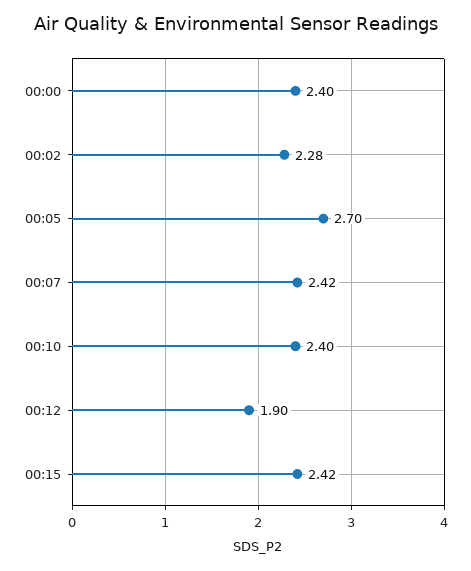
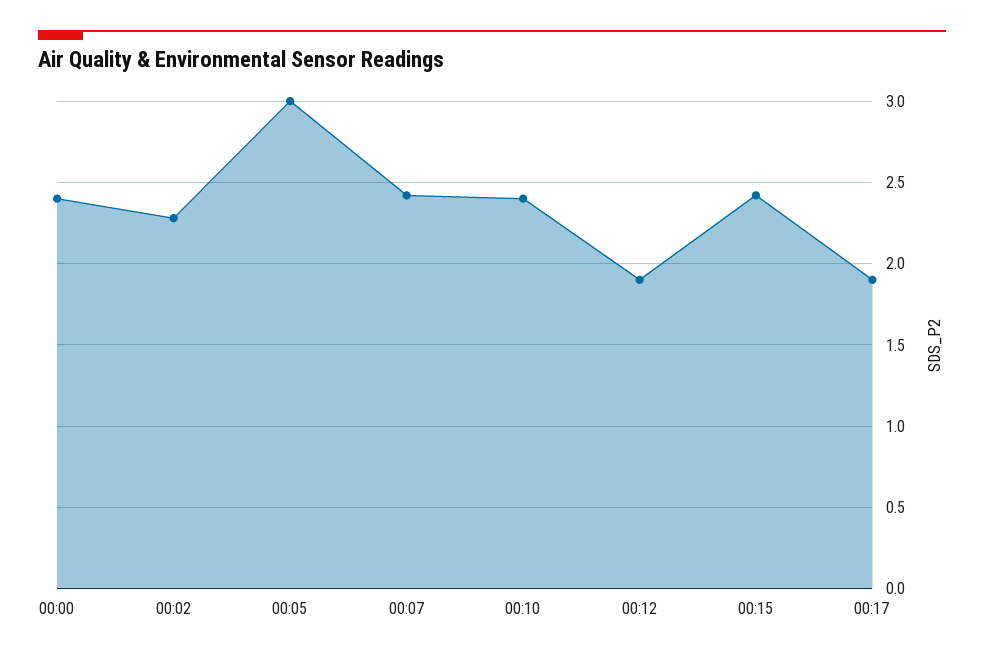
00:05: 2.7 -> 3
00:17: none -> 1.9

